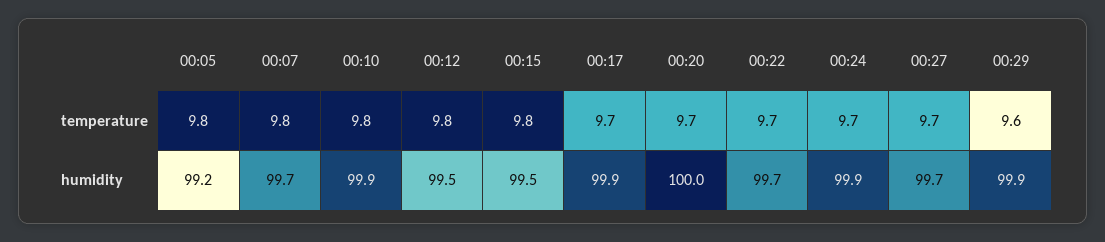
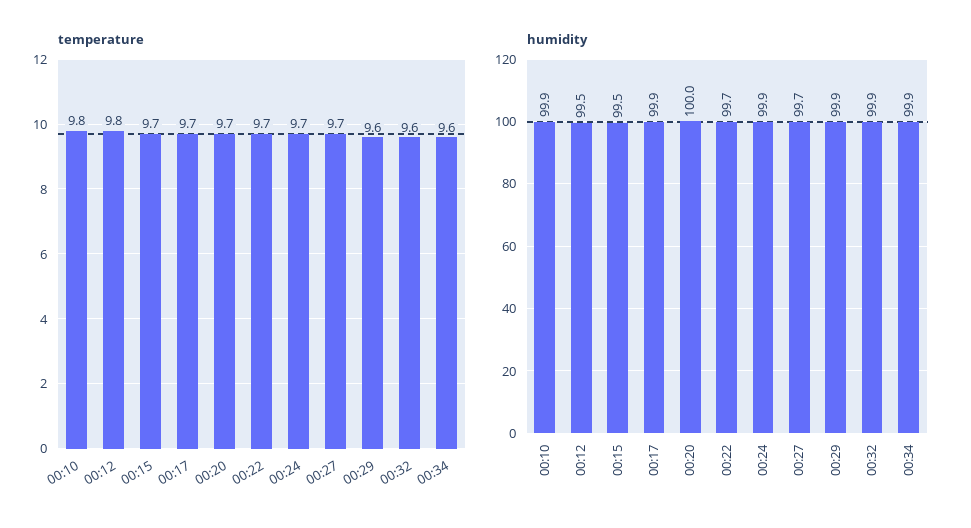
temperature, 00:05: 9.8 -> none
temperature, 00:07: 9.8 -> none
temperature, 00:15: 9.8 -> 9.7
humidity, 00:05: 99.2 -> none
humidity, 00:07: 99.7 -> none
temperature, 00:32: none -> 9.6
temperature, 00:34: none -> 9.6
humidity, 00:32: none -> 99.9
humidity, 00:34: none -> 99.9

